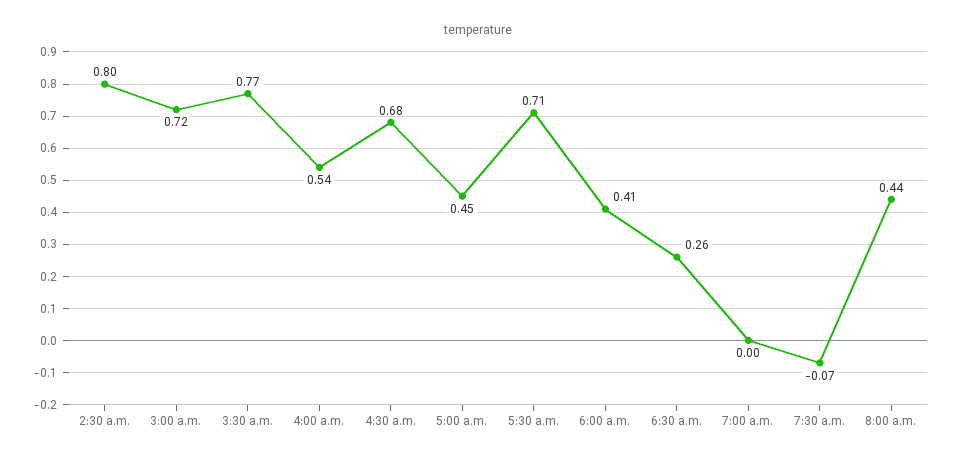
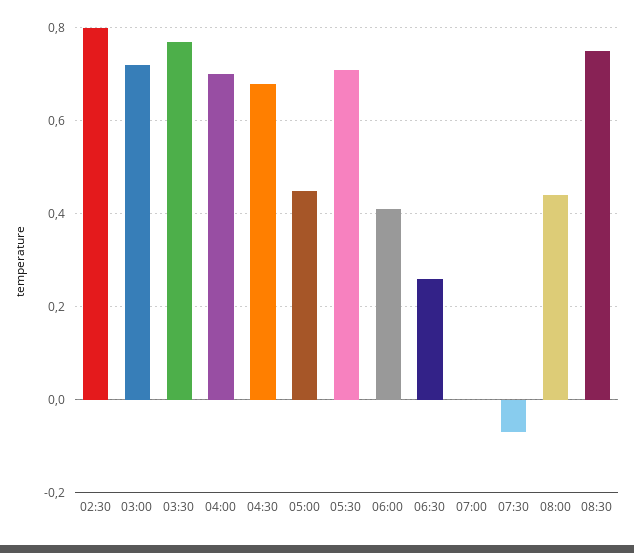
4:00 a.m.: 0.54 -> 0.7
08:30: none -> 0.75

